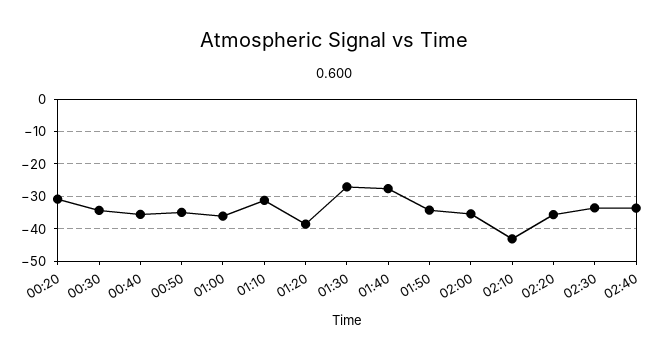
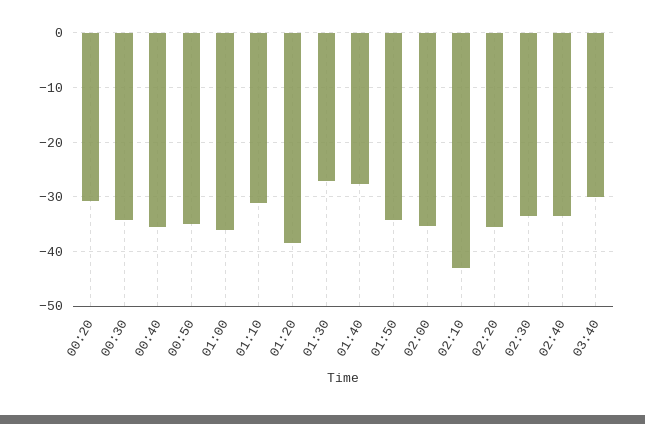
03:40: none -> -30

